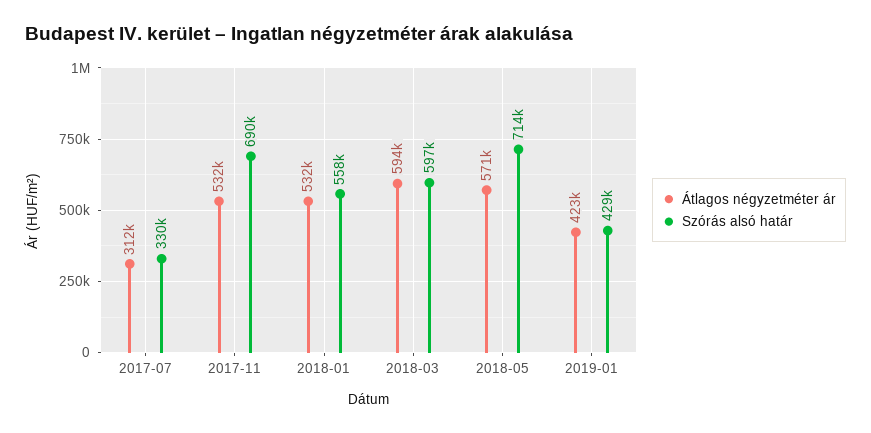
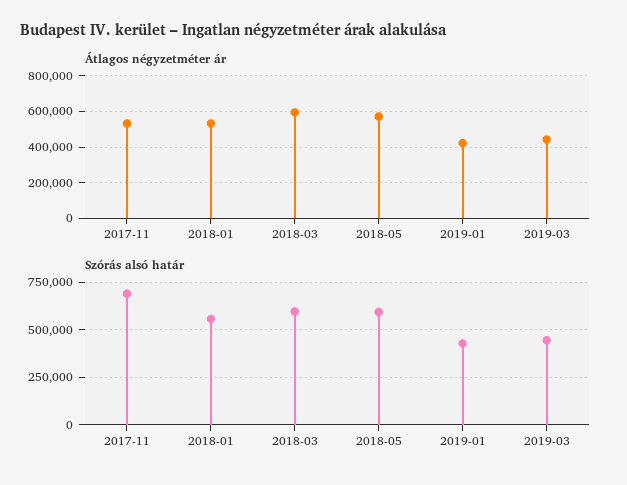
Átlagos négyzetméter ár, 2017-07: 312000 -> none
Szórás alsó határ, 2017-07: 330000 -> none
Szórás alsó határ, 2018-05: 714000 -> 600000
Átlagos négyzetméter ár, 2019-03: none -> 450000
Szórás alsó határ, 2019-03: none -> 450000

